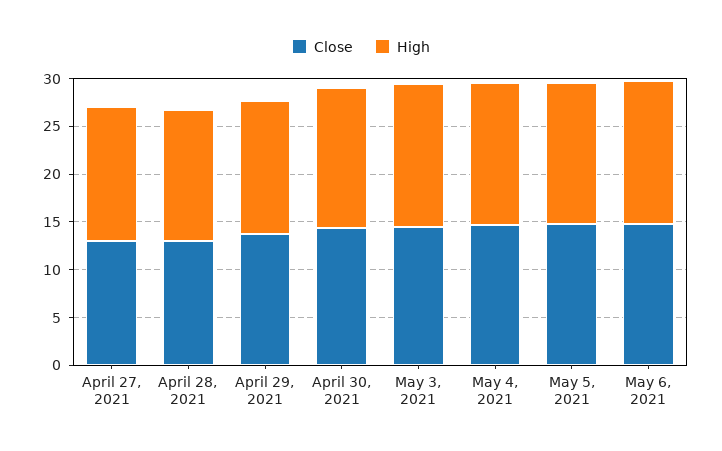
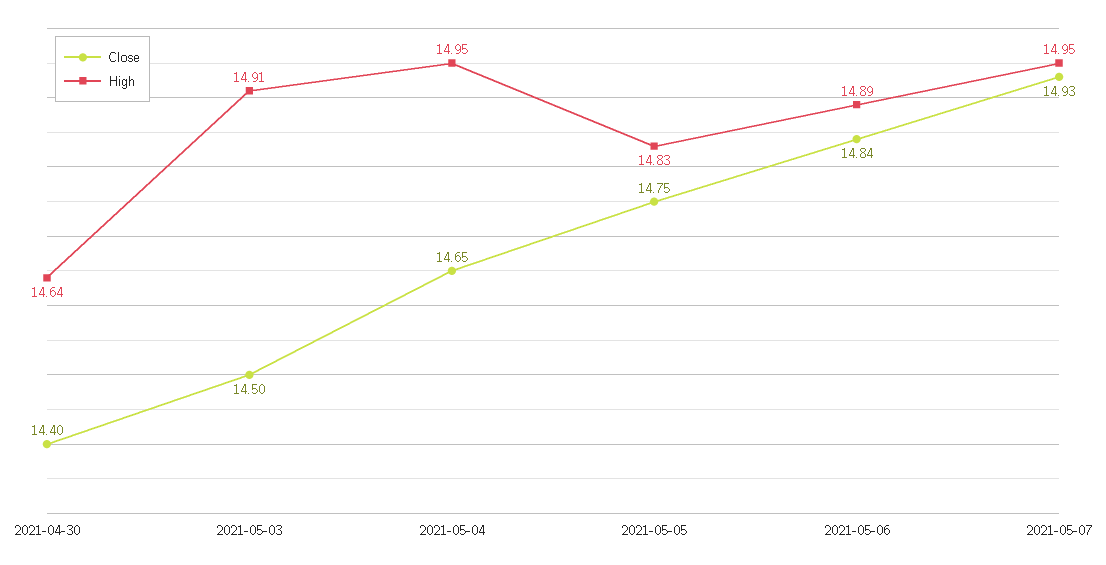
Close, April 27, 2021: 13 -> none
High, April 27, 2021: 14 -> none
Close, April 28, 2021: 13 -> none
High, April 28, 2021: 14 -> none
Close, April 29, 2021: 14 -> none
High, April 29, 2021: 14 -> none
Close, 2021-05-07: none -> 14.93
High, 2021-05-07: none -> 14.95

